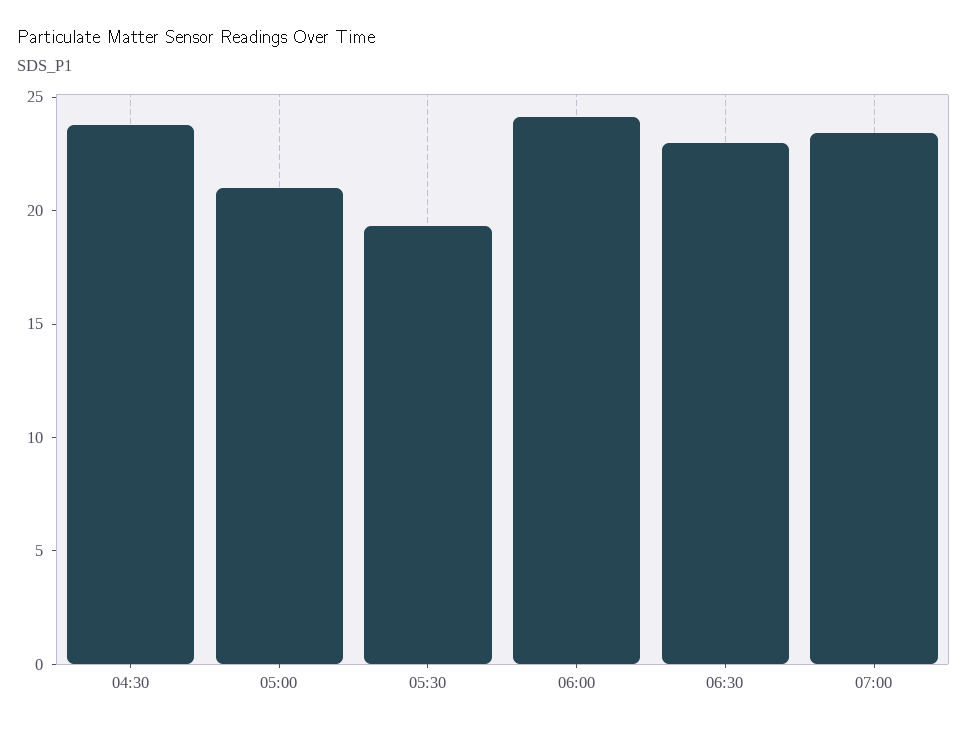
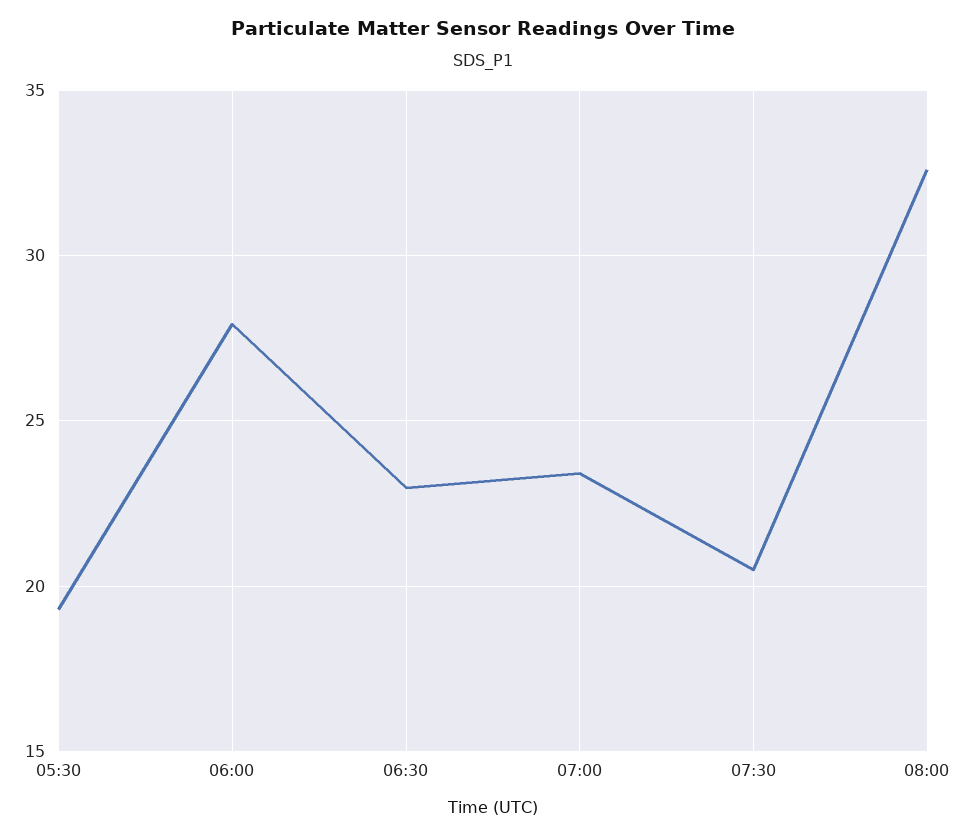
04:30: 24 -> none
05:00: 21 -> none
06:00: 24 -> 28
07:30: none -> 20.5
08:00: none -> 32.5

